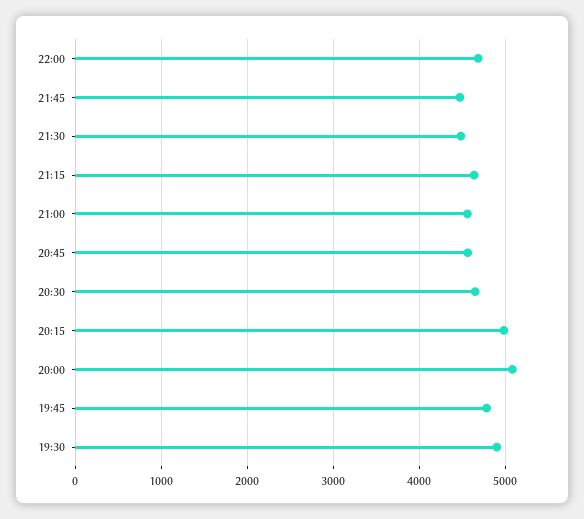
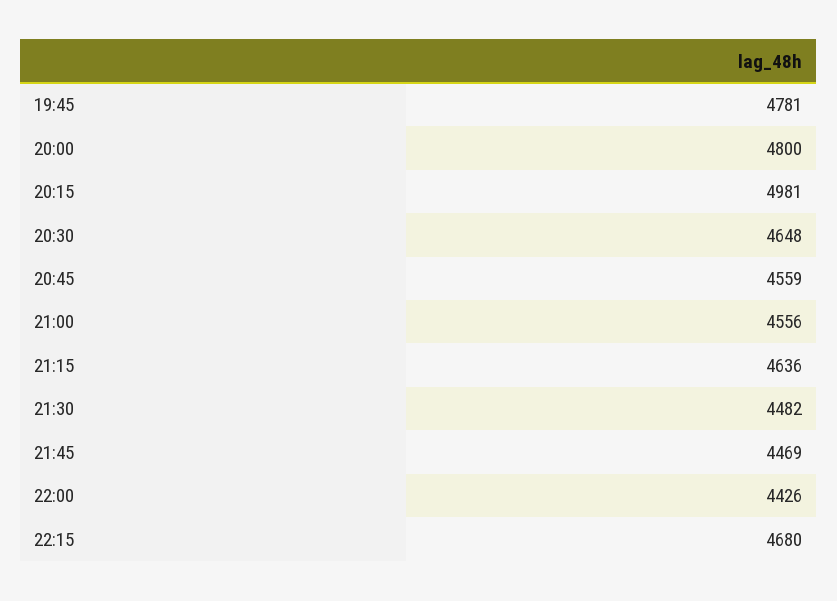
22:00: 4700 -> 4426
20:00: 5100 -> 4800
19:30: 4900 -> none
22:15: none -> 4680

